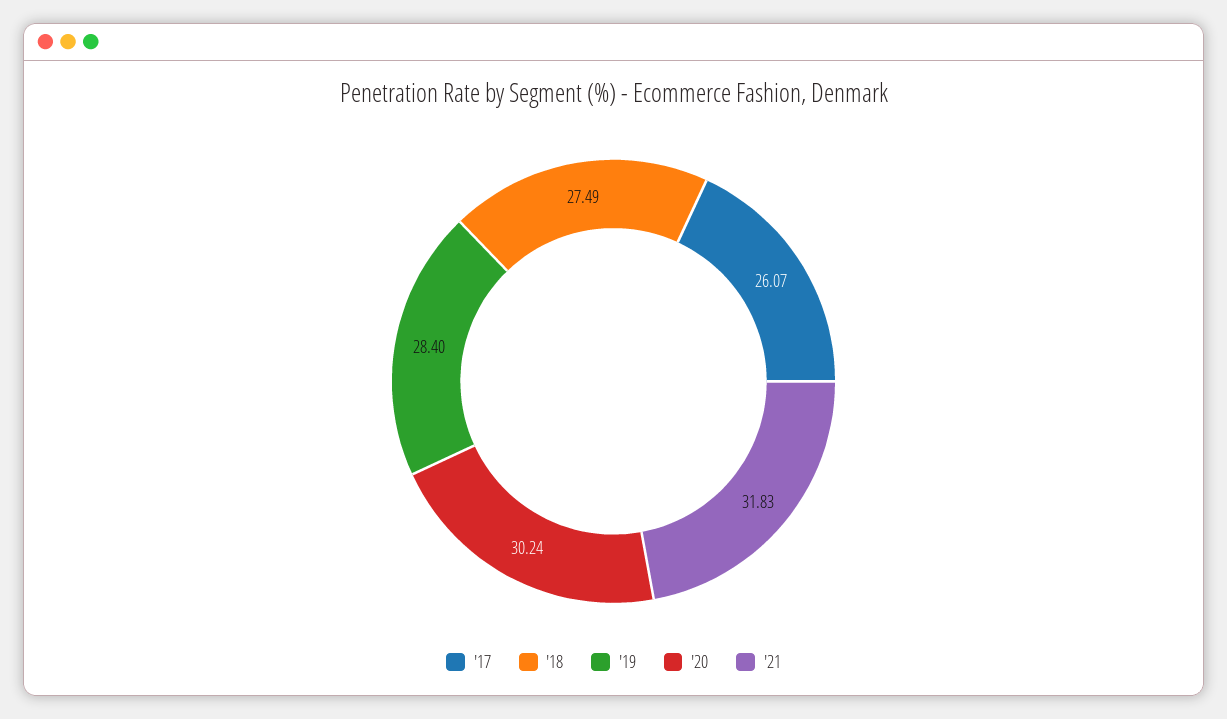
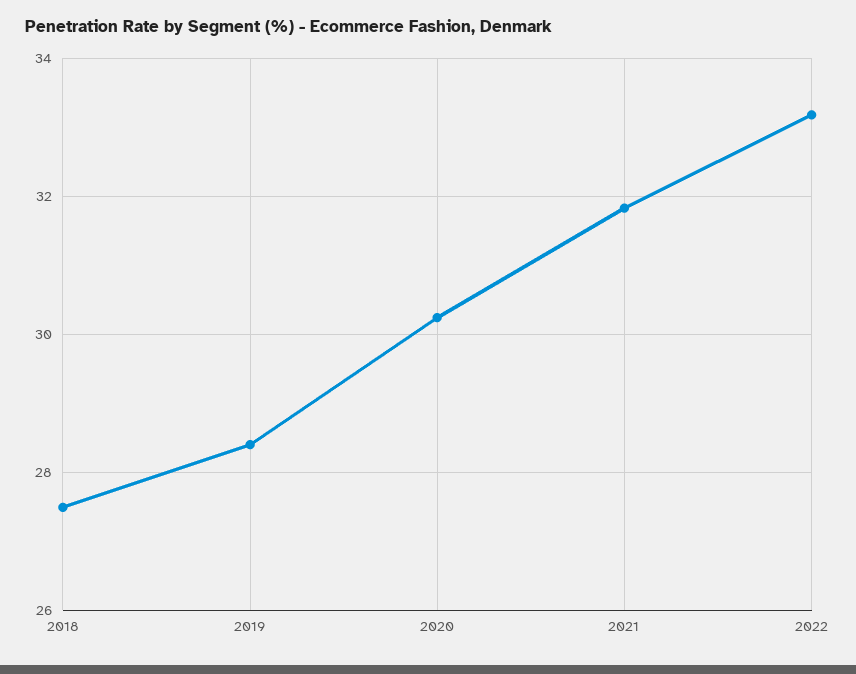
'17: 26.07 -> none
2022: none -> 33.2

